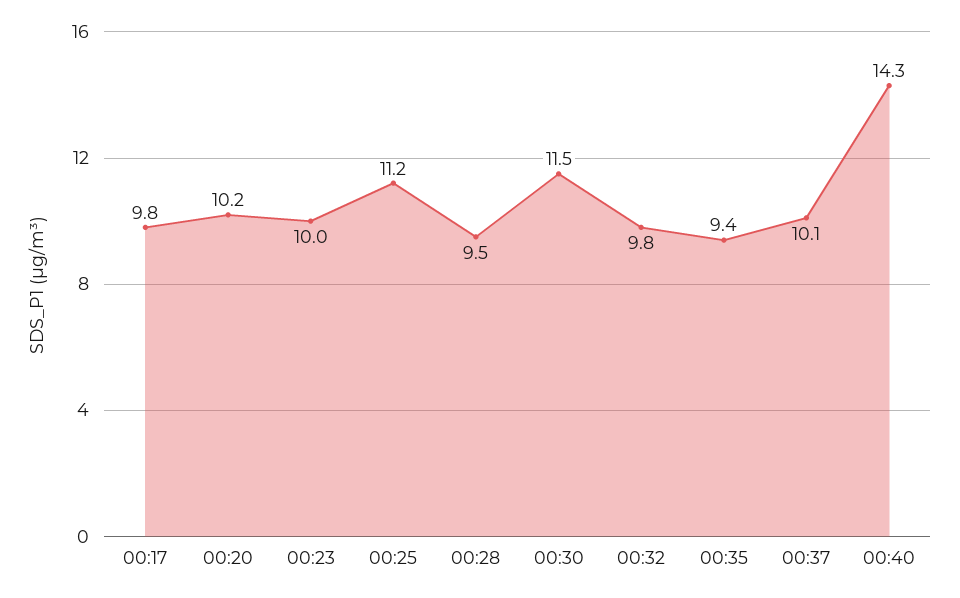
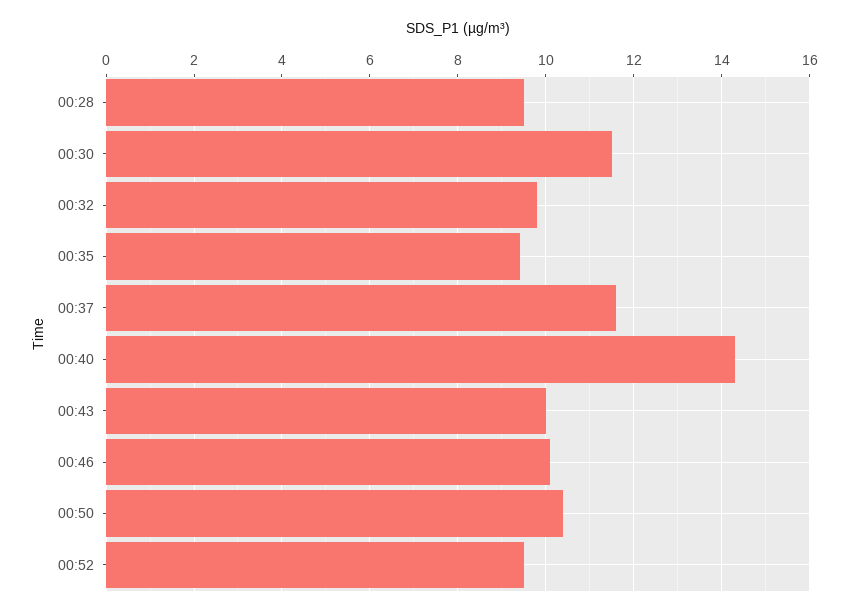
00:17: 9.8 -> none
00:20: 10.2 -> none
00:23: 10 -> none
00:25: 11.2 -> none
00:37: 10.1 -> 11.5
00:43: none -> 10
00:46: none -> 10
00:50: none -> 10.5
00:52: none -> 9.5

